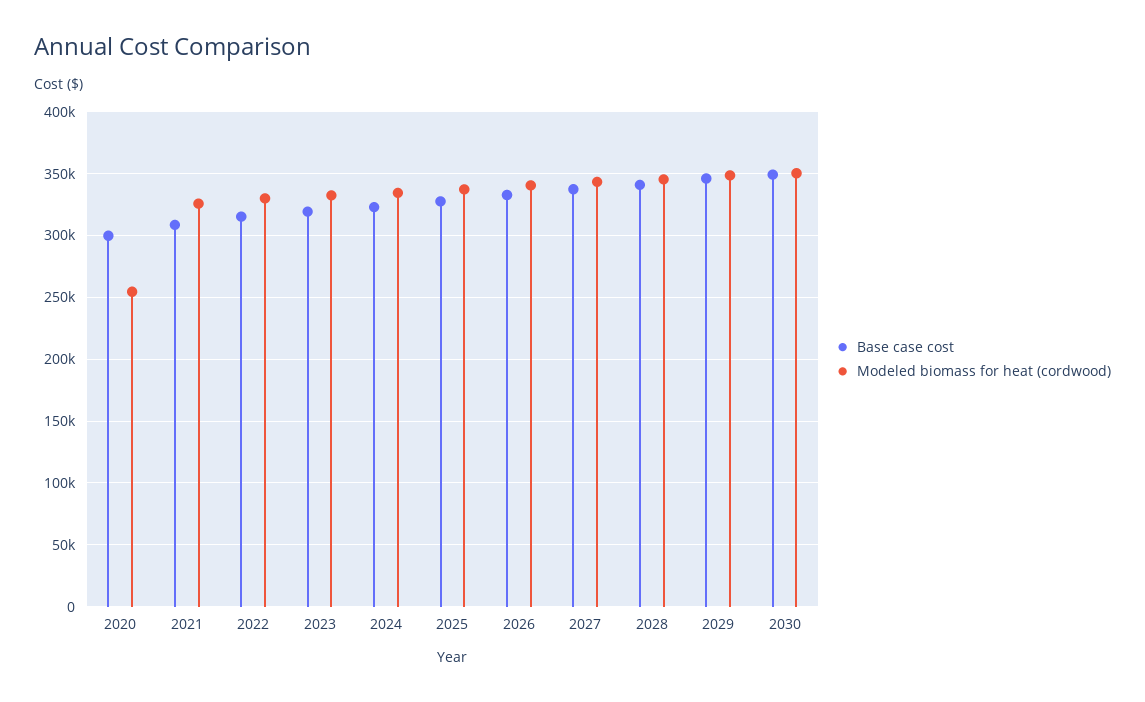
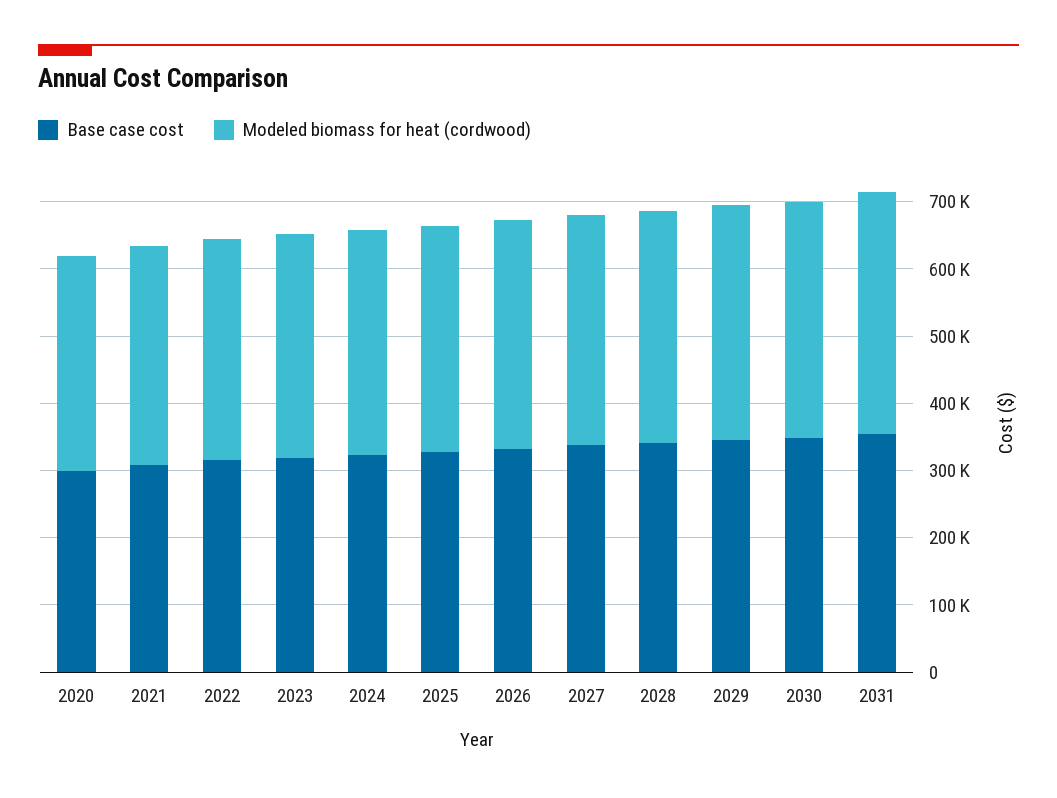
Modeled biomass for heat (cordwood), 2020: 255000 -> 320000
Base case cost, 2031: none -> 360000
Modeled biomass for heat (cordwood), 2031: none -> 360000

